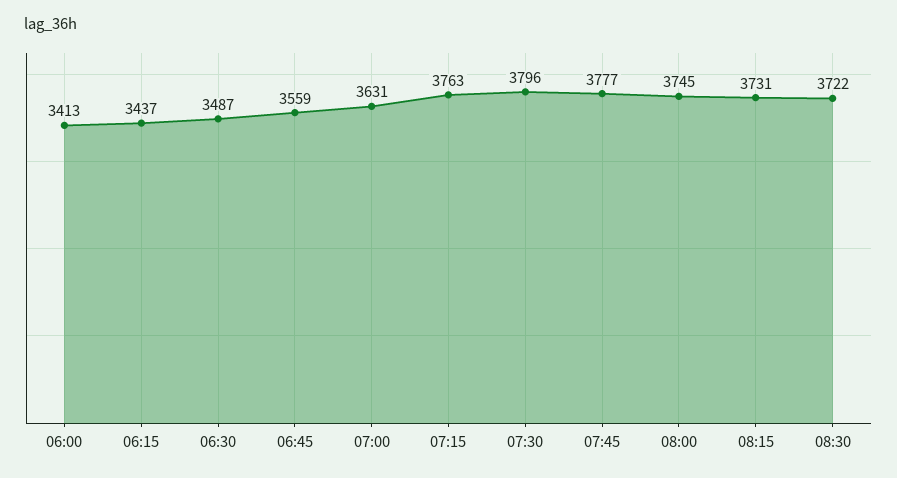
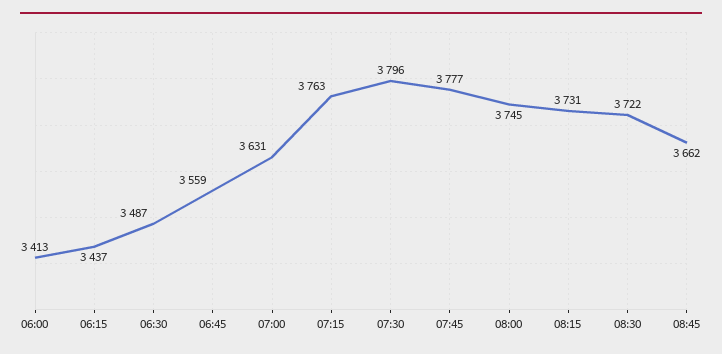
08:45: none -> 3662

